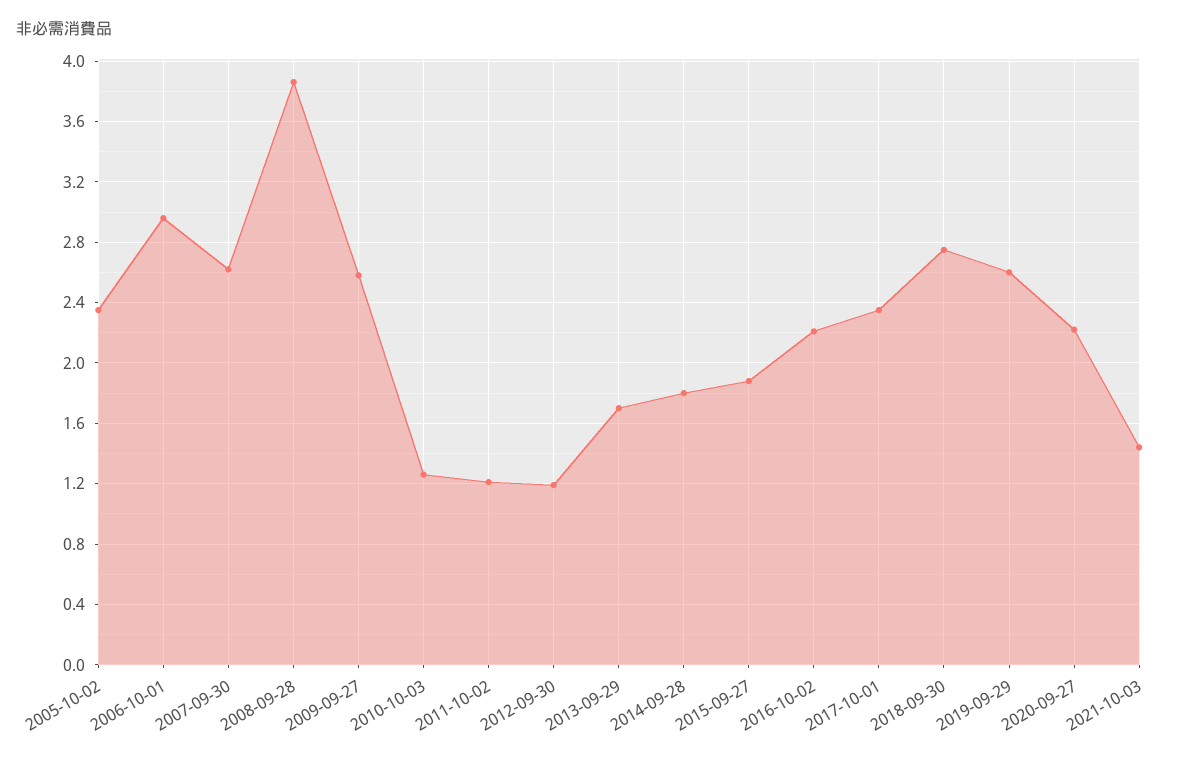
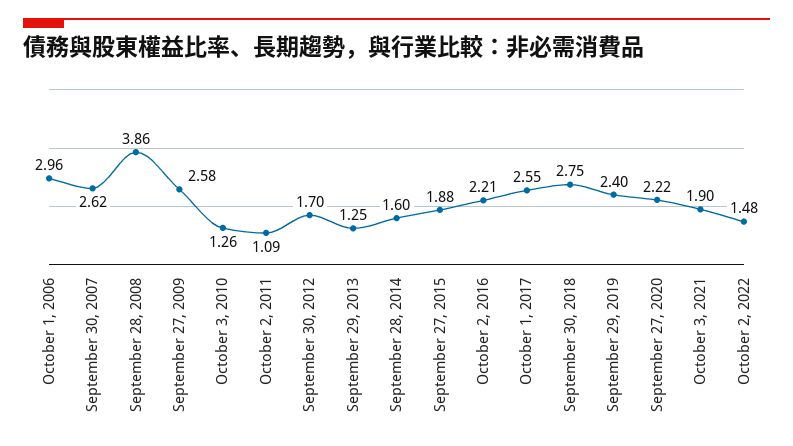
2005-10-02: 2.35 -> none
2011-10-02: 1.2 -> 1.09
2012-09-30: 1.2 -> 1.7
2013-09-29: 1.7 -> 1.25
2014-09-28: 1.8 -> 1.6
2017-10-01: 2.35 -> 2.55
2019-09-29: 2.6 -> 2.4
2021-10-03: 1.45 -> 1.9
October 2, 2022: none -> 1.48

